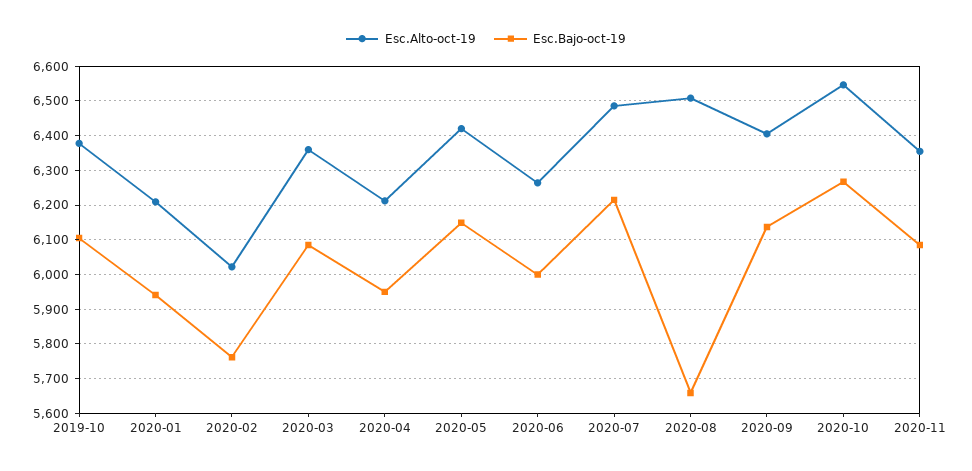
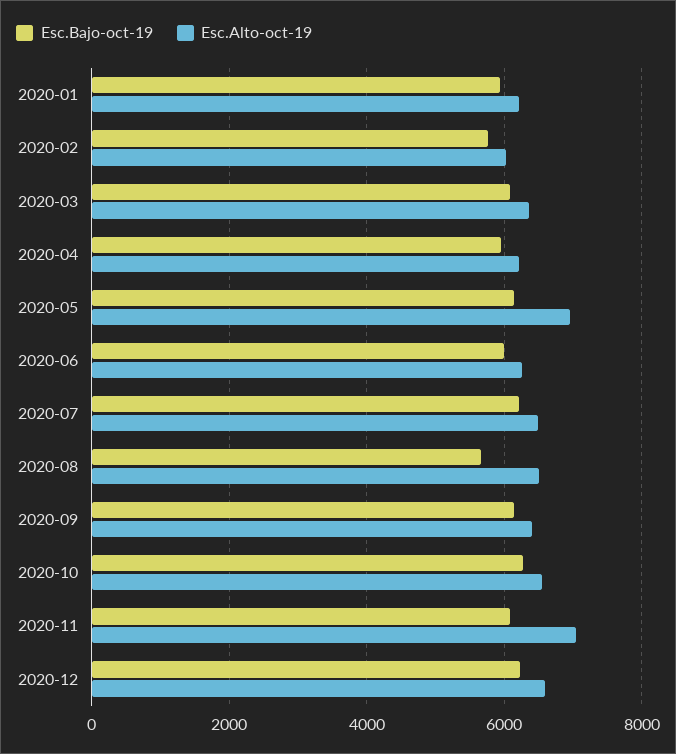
Esc.Alto-oct-19, 2019-10: 6380 -> none
Esc.Bajo-oct-19, 2019-10: 6100 -> none
Esc.Alto-oct-19, 2020-05: 6420 -> 7000
Esc.Alto-oct-19, 2020-11: 6360 -> 7000
Esc.Bajo-oct-19, 2020-12: none -> 6200
Esc.Alto-oct-19, 2020-12: none -> 6600

